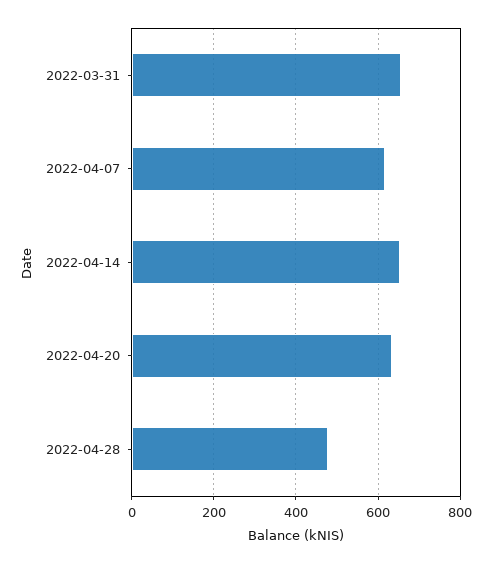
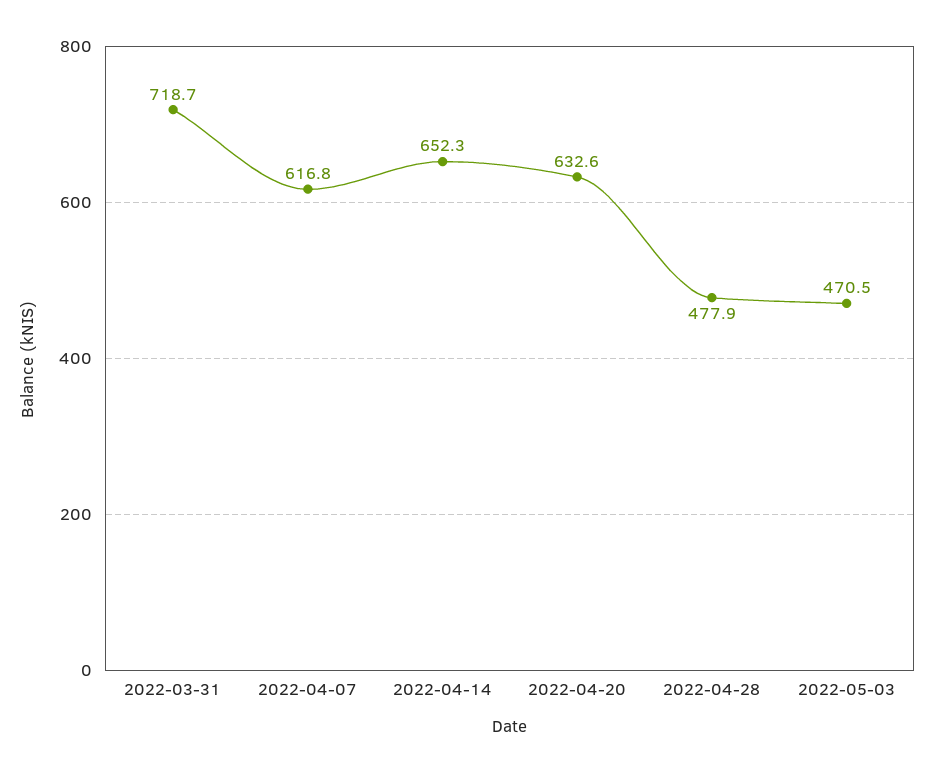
2022-03-31: 660 -> 718.7
2022-05-03: none -> 470.5

